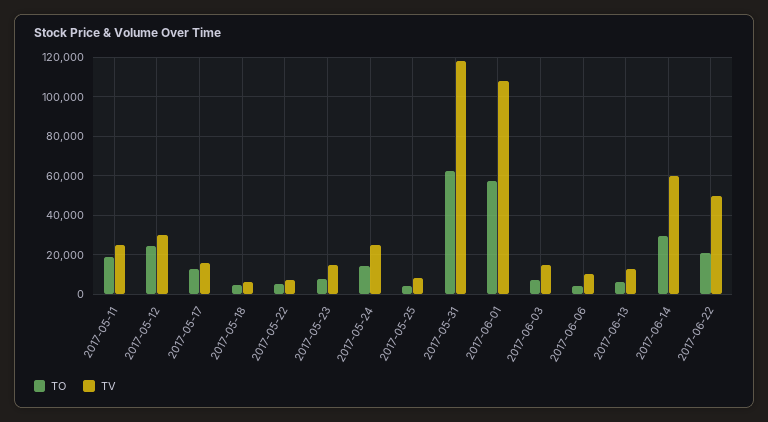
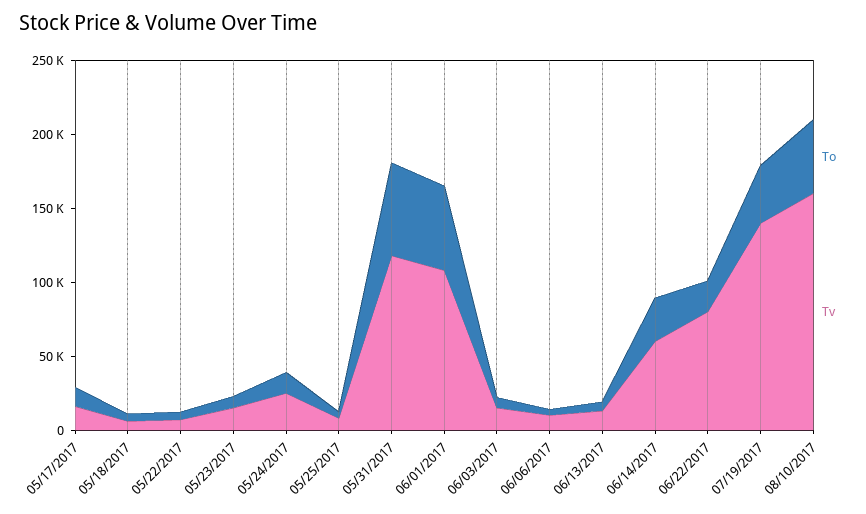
TO, 2017-05-11: 20000 -> none
TV, 2017-05-11: 25000 -> none
TO, 2017-05-12: 25000 -> none
TV, 2017-05-12: 30000 -> none
TV, 2017-06-22: 50000 -> 80000
TO, 07/19/2017: none -> 40000
TV, 07/19/2017: none -> 140000
TO, 08/10/2017: none -> 50000
TV, 08/10/2017: none -> 160000

